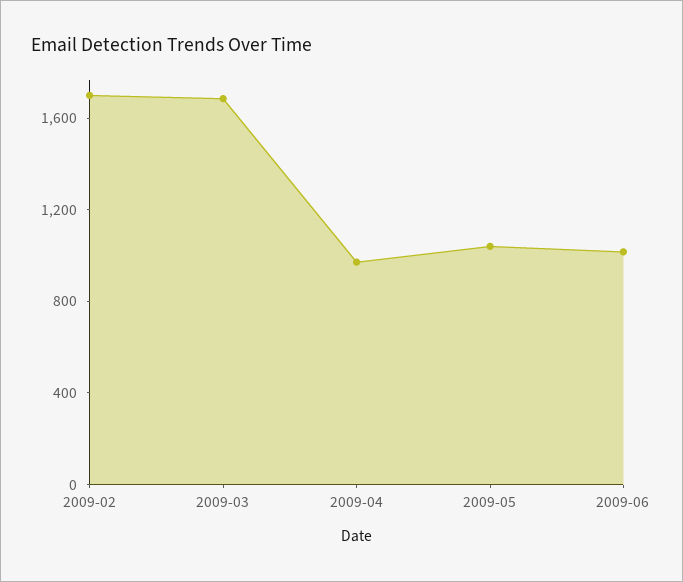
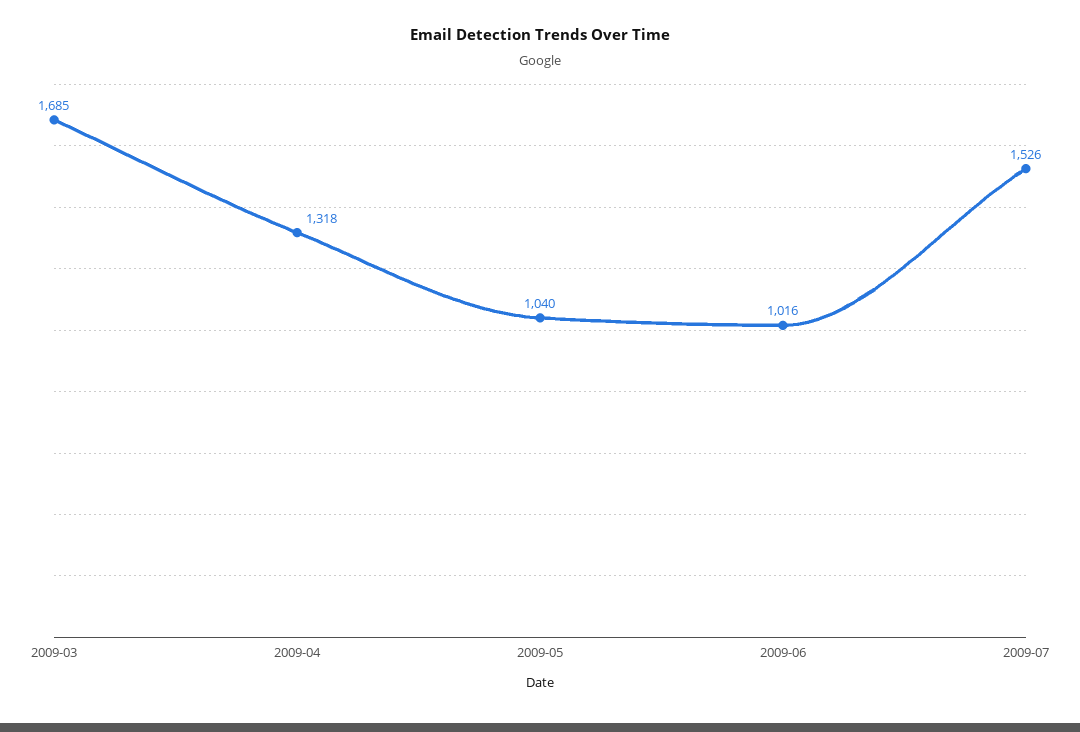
2009-02: 1700 -> none
2009-04: 1000 -> 1318
2009-07: none -> 1526

